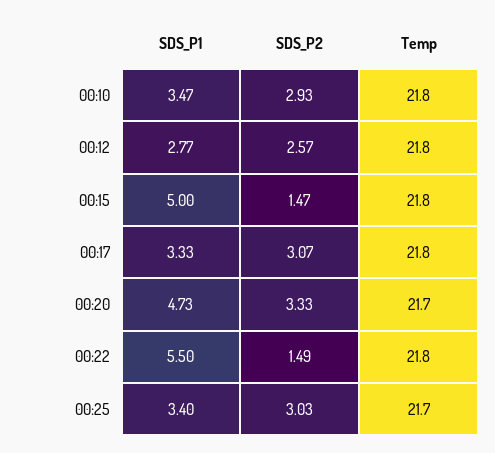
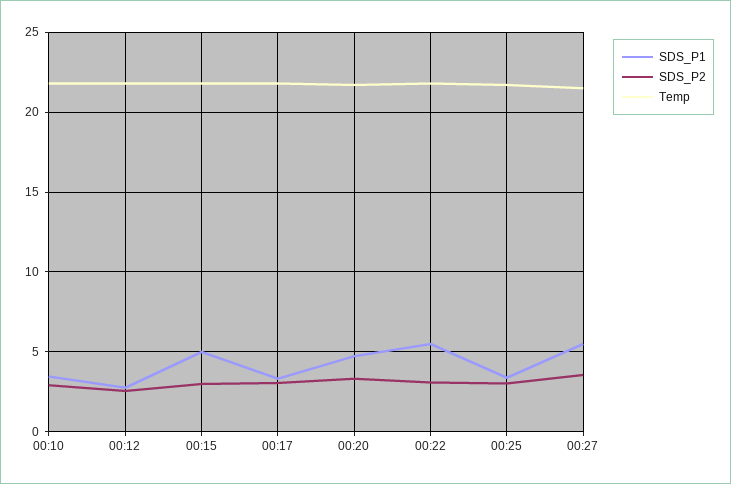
SDS_P2, 00:15: 1.47 -> 3
SDS_P2, 00:22: 1.49 -> 3
SDS_P1, 00:27: none -> 5.5
SDS_P2, 00:27: none -> 3.5
Temp, 00:27: none -> 21.5

